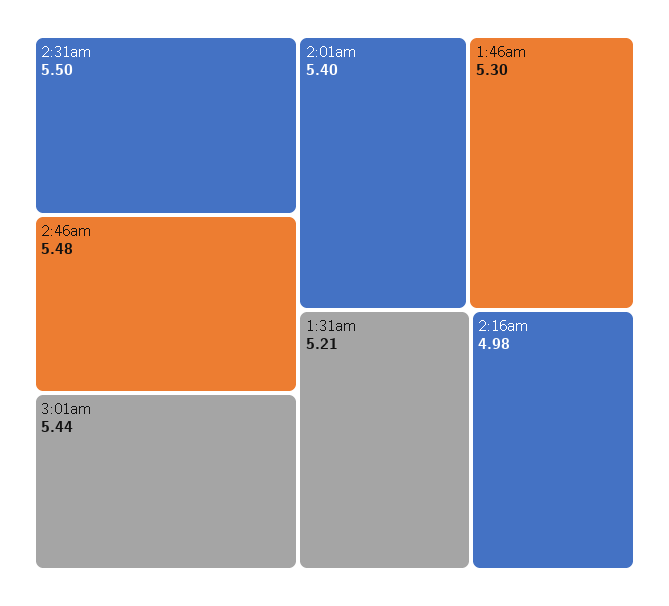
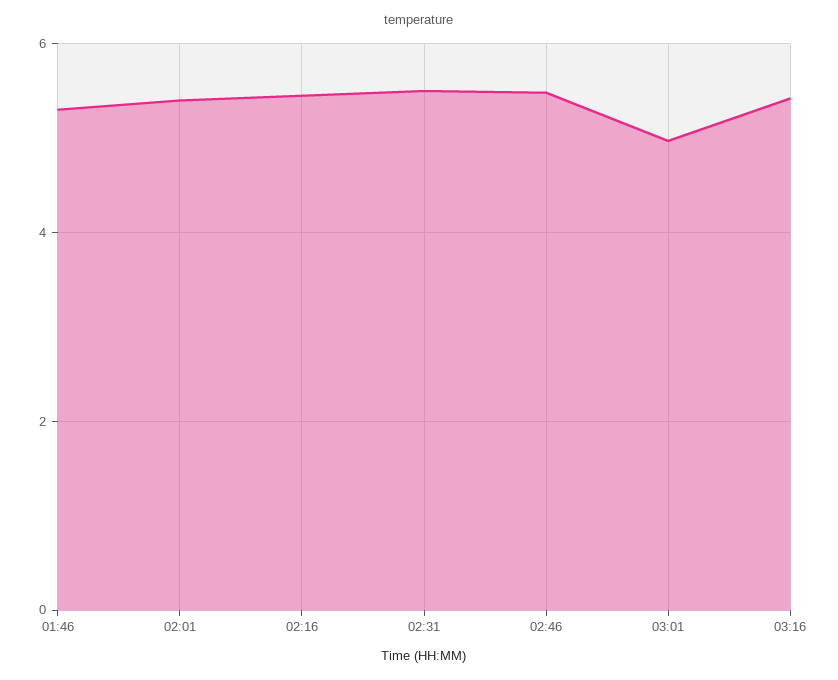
3:01am: 5.44 -> 5
1:31am: 5.21 -> none
2:16am: 4.98 -> 5.4
03:16: none -> 5.4

